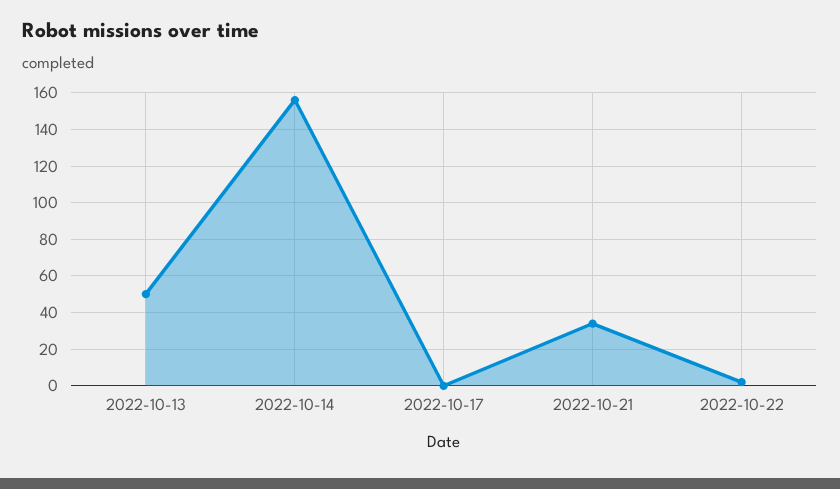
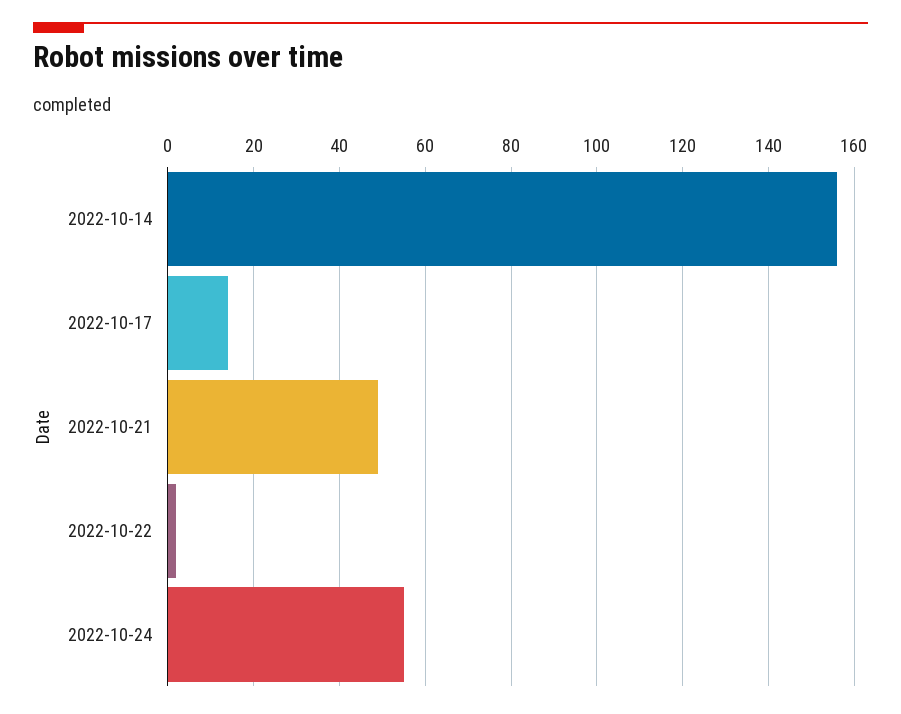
2022-10-13: 50 -> none
2022-10-17: 0 -> 15
2022-10-21: 35 -> 50
2022-10-24: none -> 55

